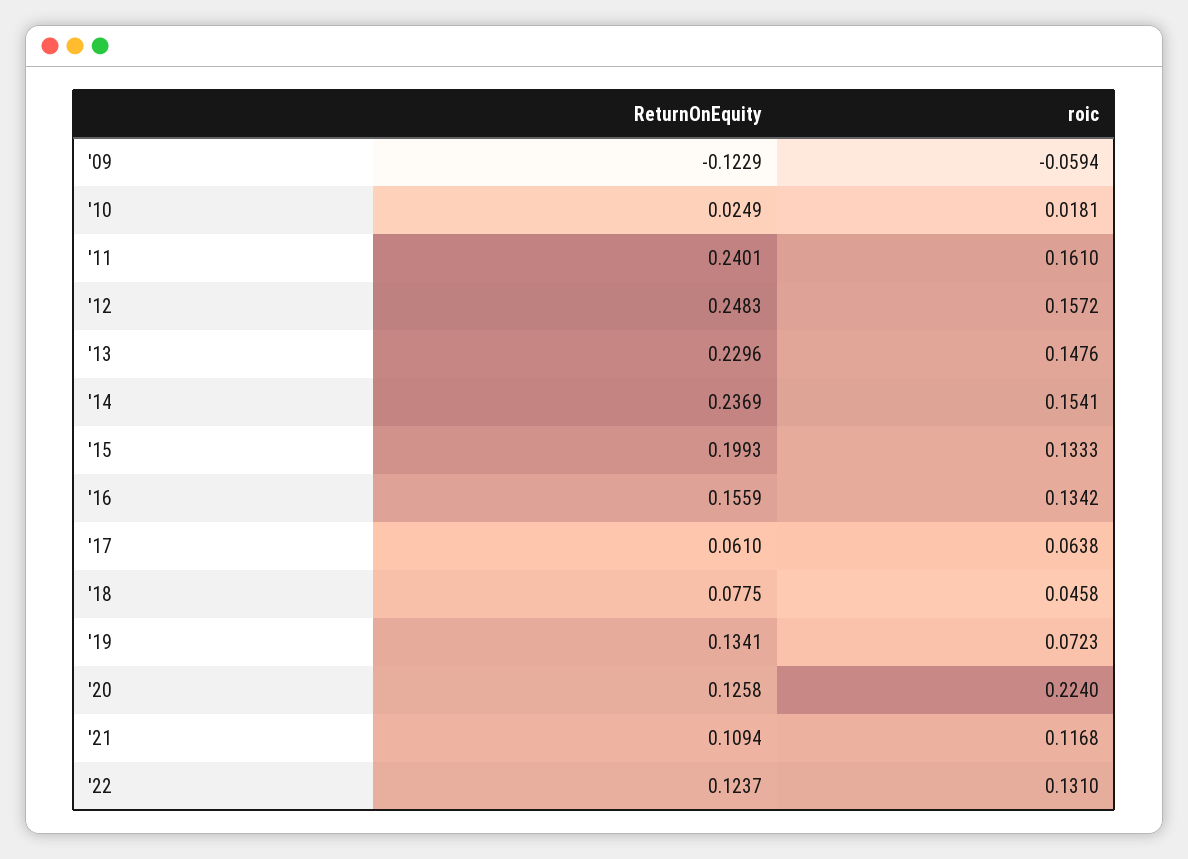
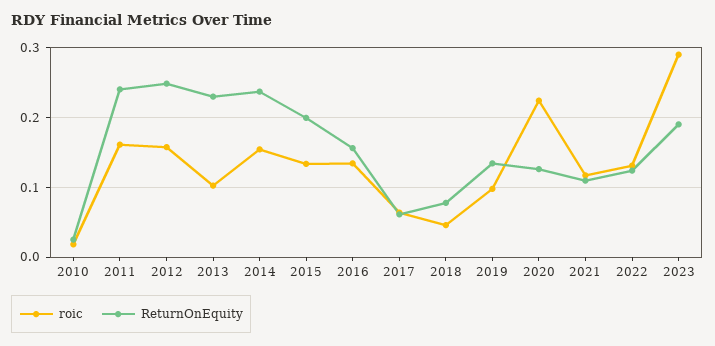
ReturnOnEquity, '09: -0.1229 -> none
roic, '09: -0.0594 -> none
roic, '13: 0.1476 -> 0.1
roic, '19: 0.0723 -> 0.1
roic, 2023: none -> 0.29
ReturnOnEquity, 2023: none -> 0.19

